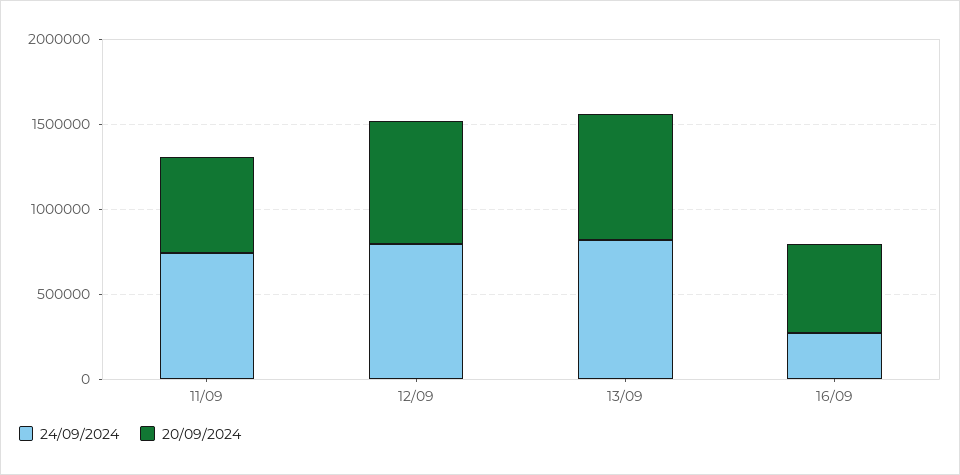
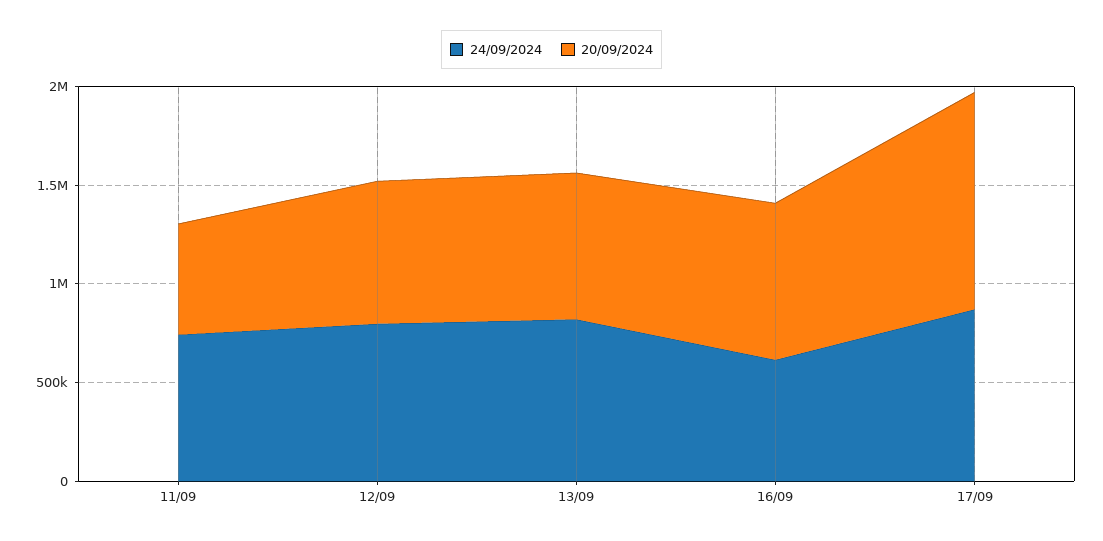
24/09/2024, 16/09: 300000 -> 600000
20/09/2024, 16/09: 500000 -> 800000
24/09/2024, 17/09: none -> 900000
20/09/2024, 17/09: none -> 1100000

